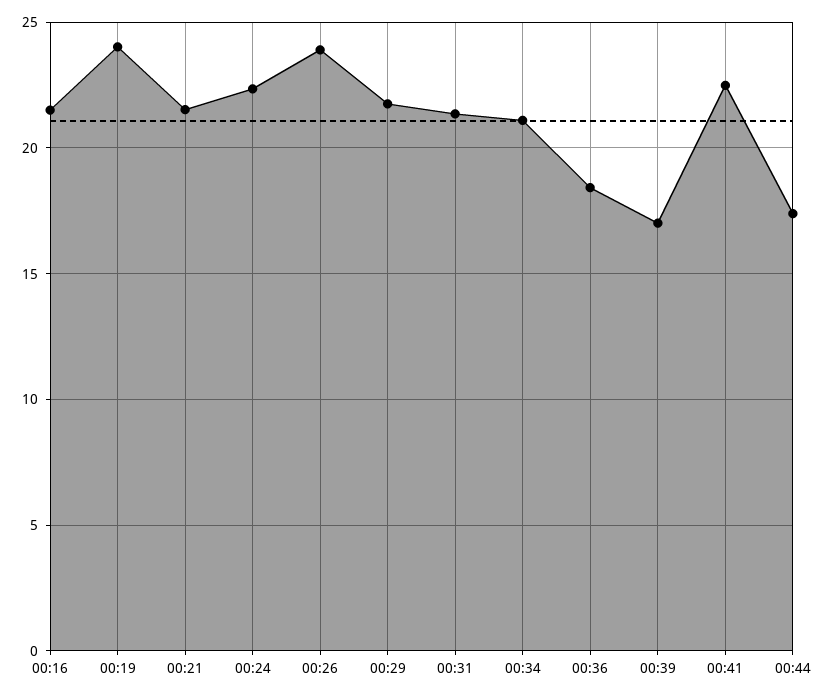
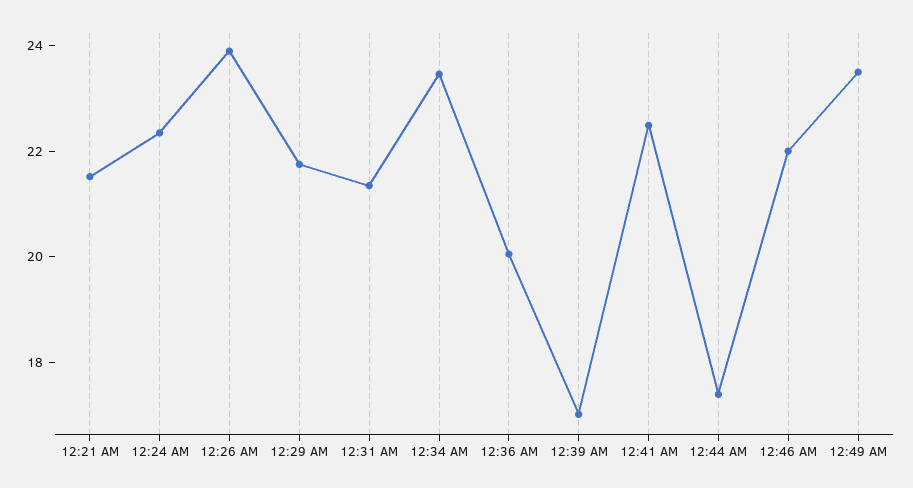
00:16: 21.5 -> none
00:19: 24 -> none
00:34: 21 -> 23.5
00:36: 18.5 -> 20
12:46 AM: none -> 22
12:49 AM: none -> 23.5

